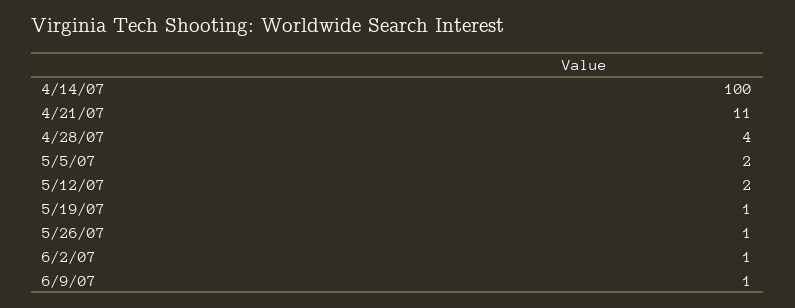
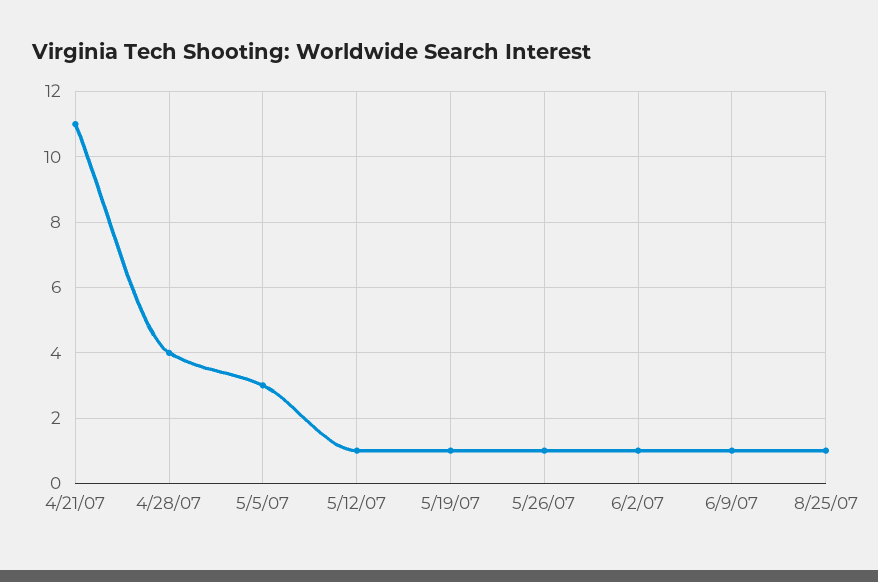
4/14/07: 100 -> none
5/5/07: 2 -> 3
5/12/07: 2 -> 1
8/25/07: none -> 1

